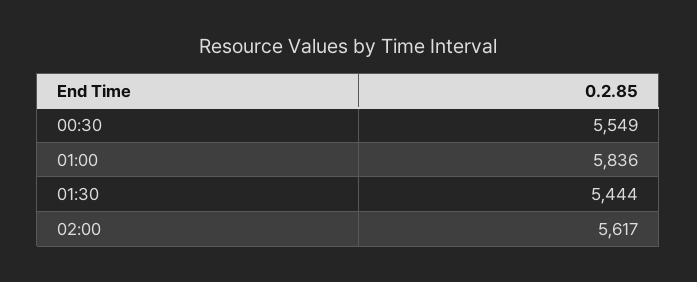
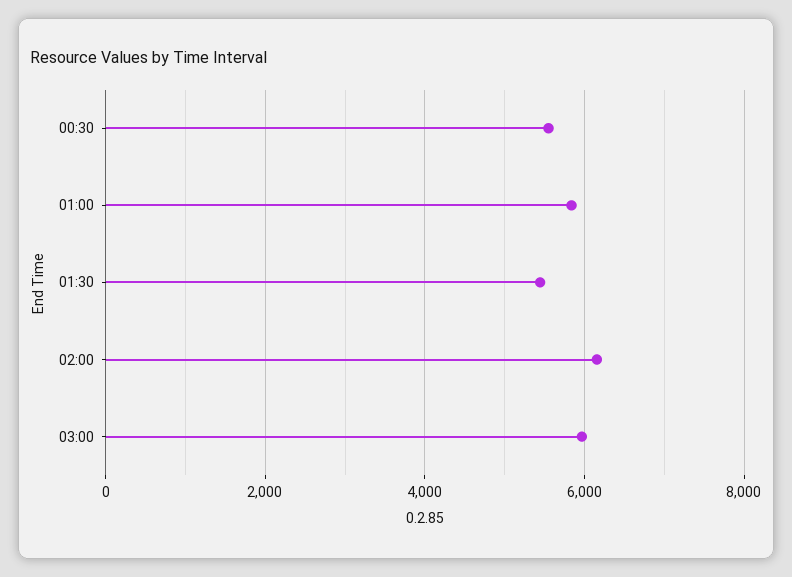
02:00: 5617 -> 6200
03:00: none -> 6000

